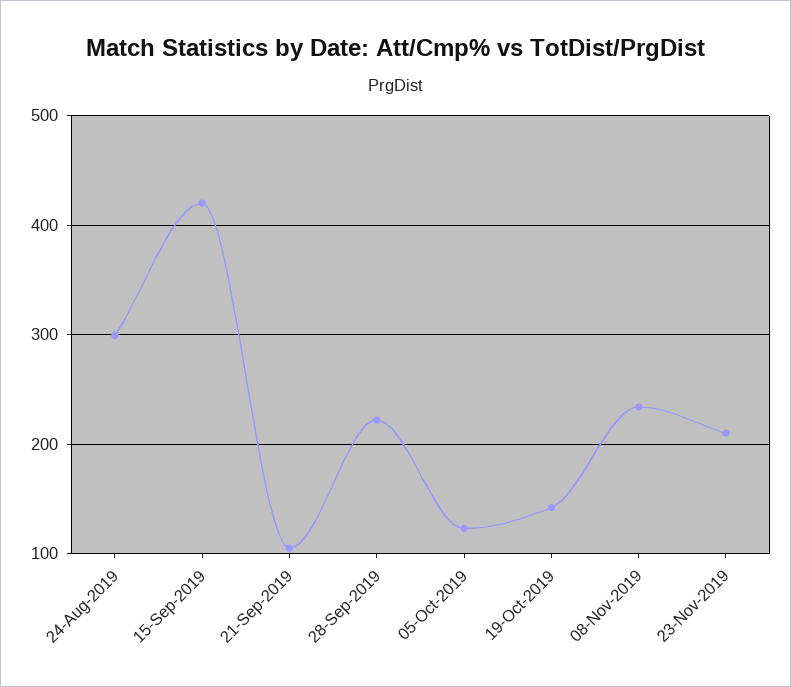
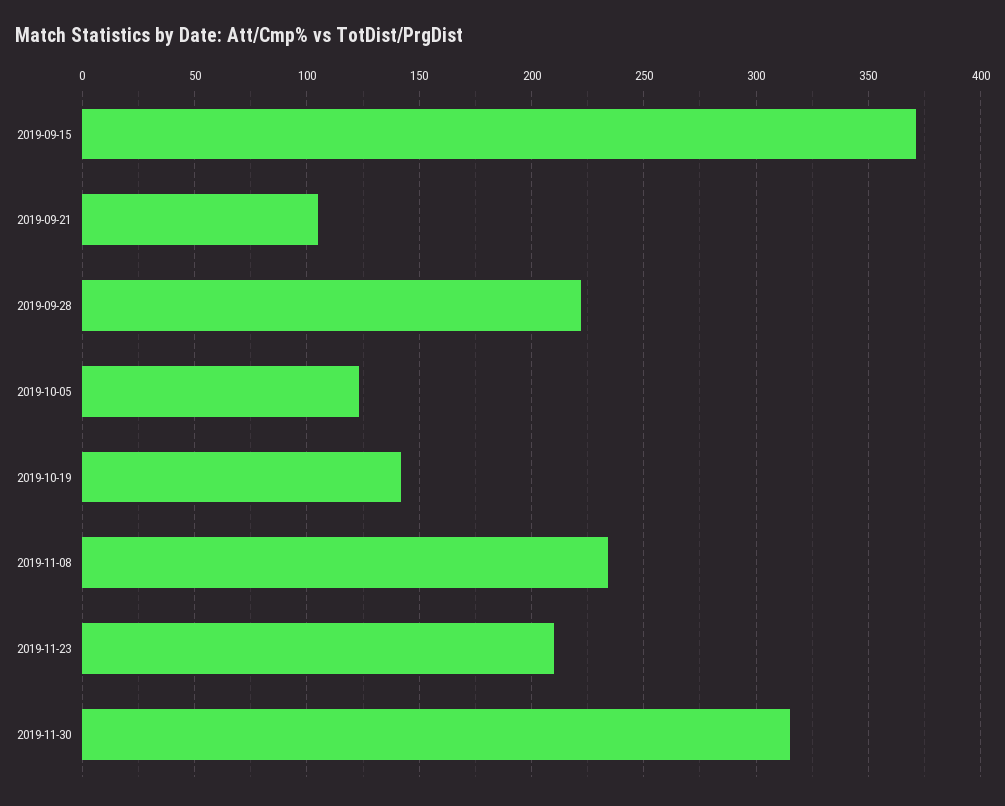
24-Aug-2019: 300 -> none
15-Sep-2019: 420 -> 370
2019-11-30: none -> 315

